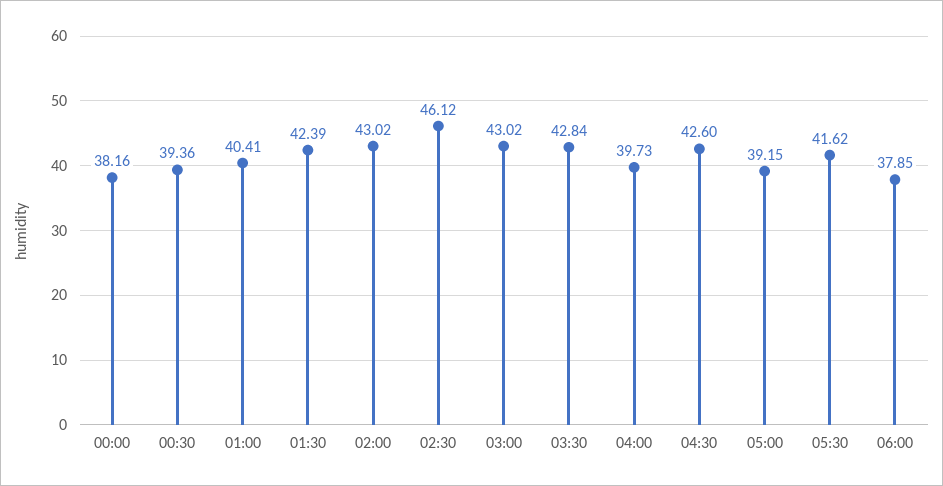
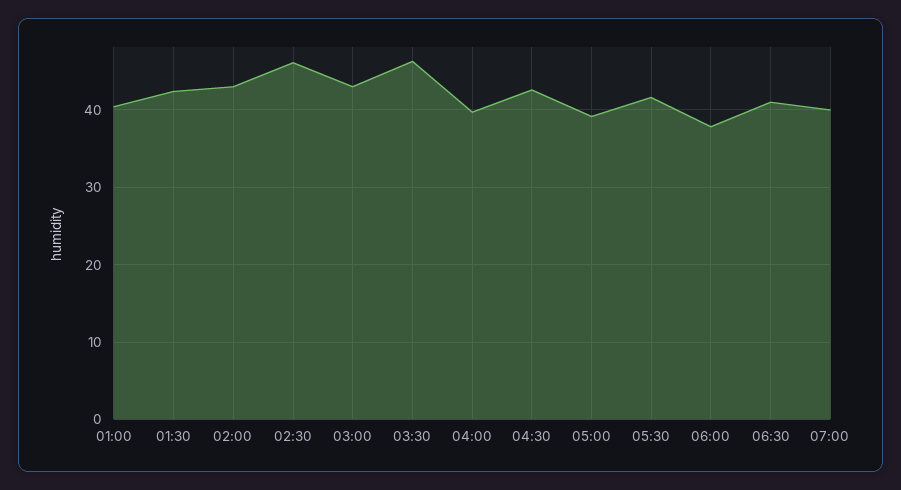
00:00: 38.16 -> none
00:30: 39.36 -> none
03:30: 42.84 -> 46
06:30: none -> 41
07:00: none -> 40

